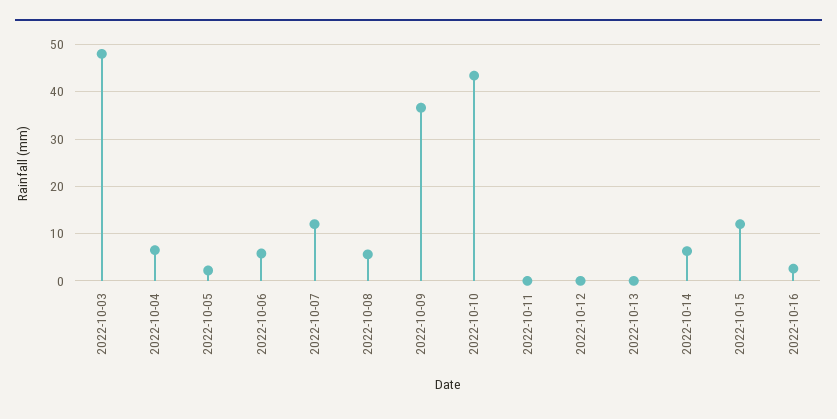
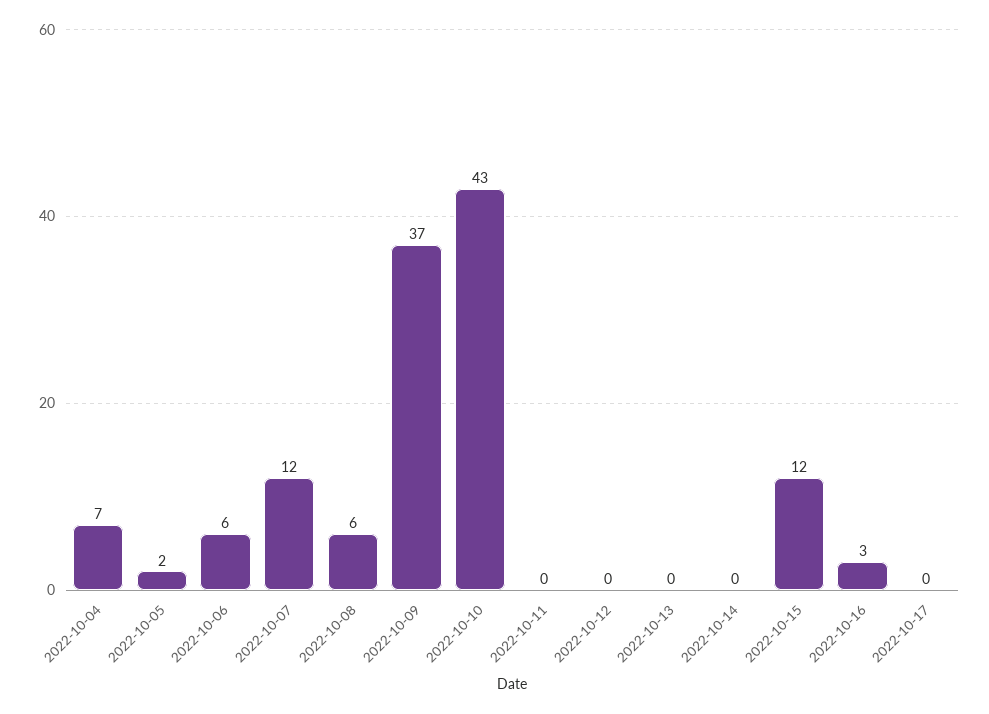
2022-10-03: 48 -> none
2022-10-14: 6 -> 0
2022-10-17: none -> 0

